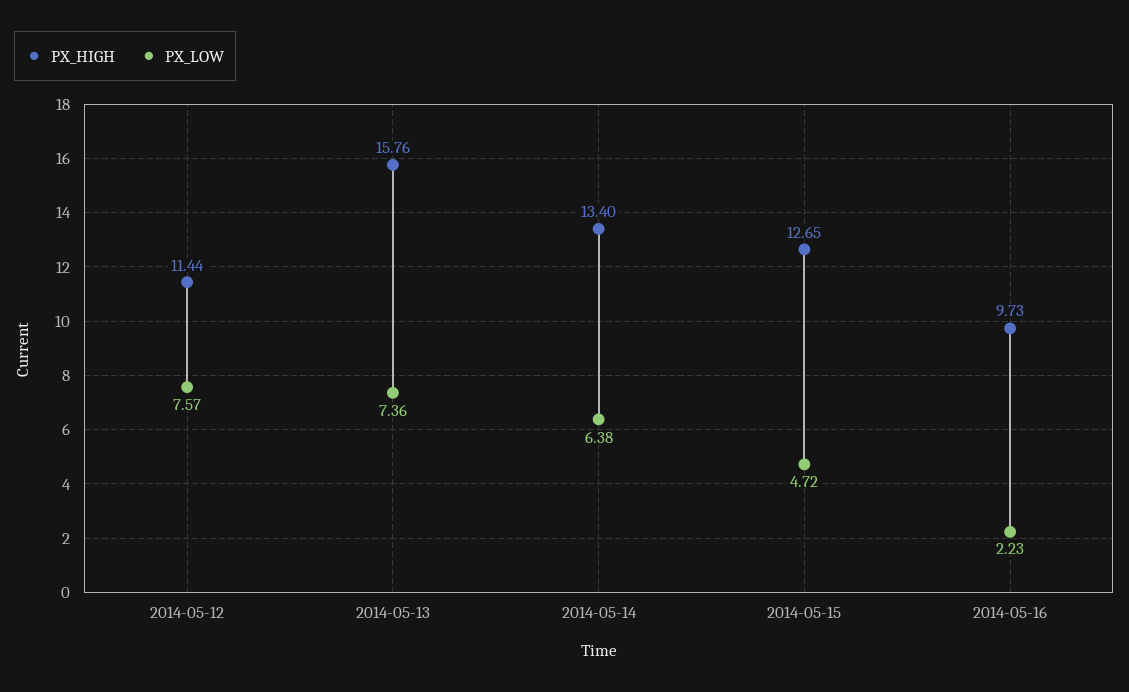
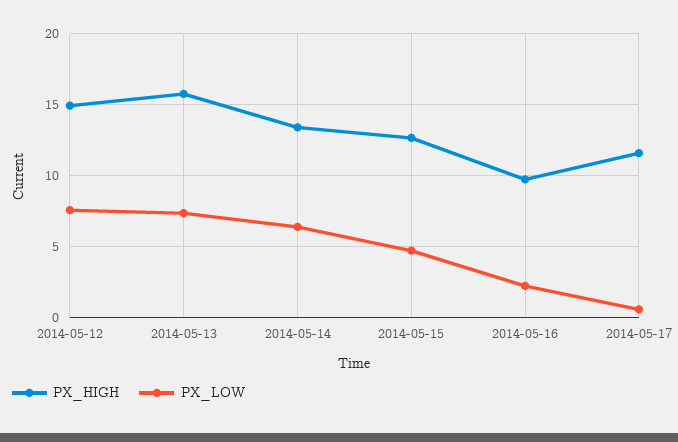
PX_HIGH, 2014-05-12: 11.44 -> 15
PX_HIGH, 2014-05-17: none -> 11.5
PX_LOW, 2014-05-17: none -> 0.5

